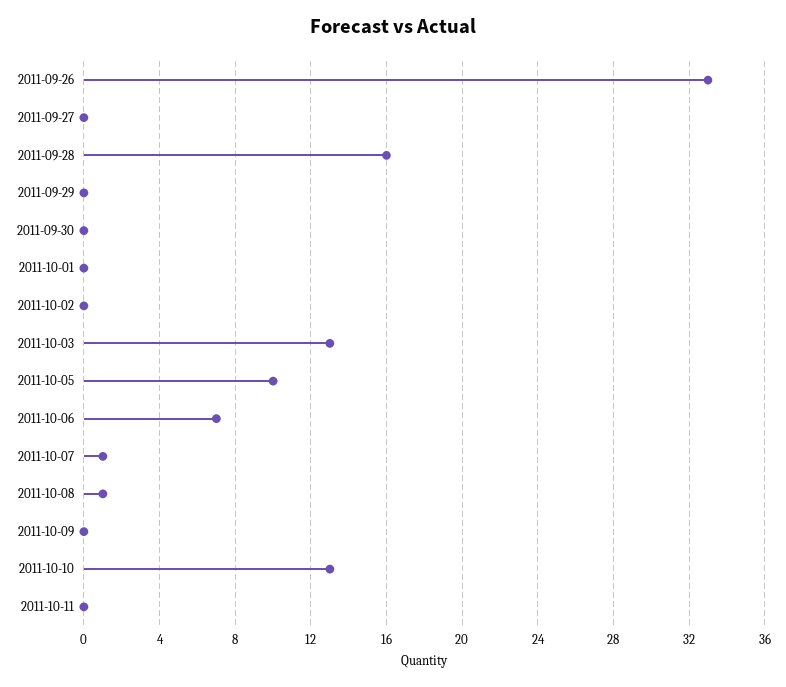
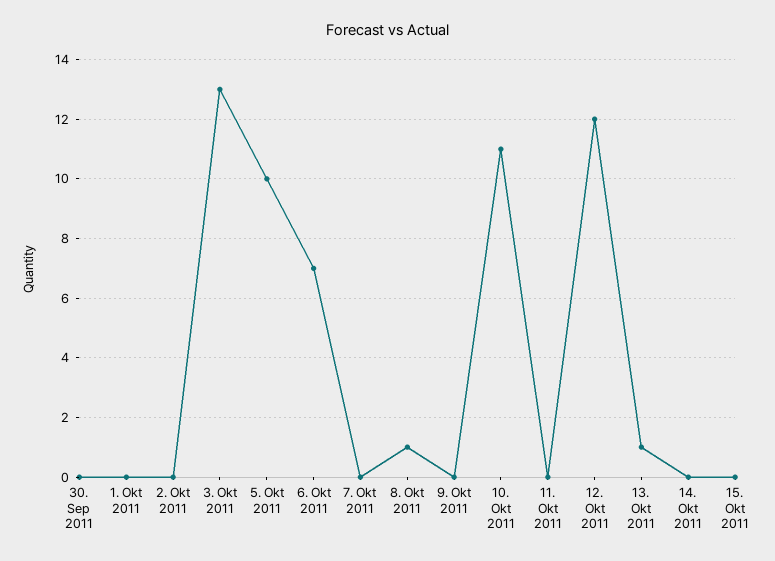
2011-09-26: 33 -> none
2011-09-27: 0 -> none
2011-09-28: 16 -> none
2011-09-29: 0 -> none
2011-10-07: 1 -> 0
2011-10-10: 13 -> 11
12. Okt 2011: none -> 12
13. Okt 2011: none -> 1
14. Okt 2011: none -> 0
15. Okt 2011: none -> 0

